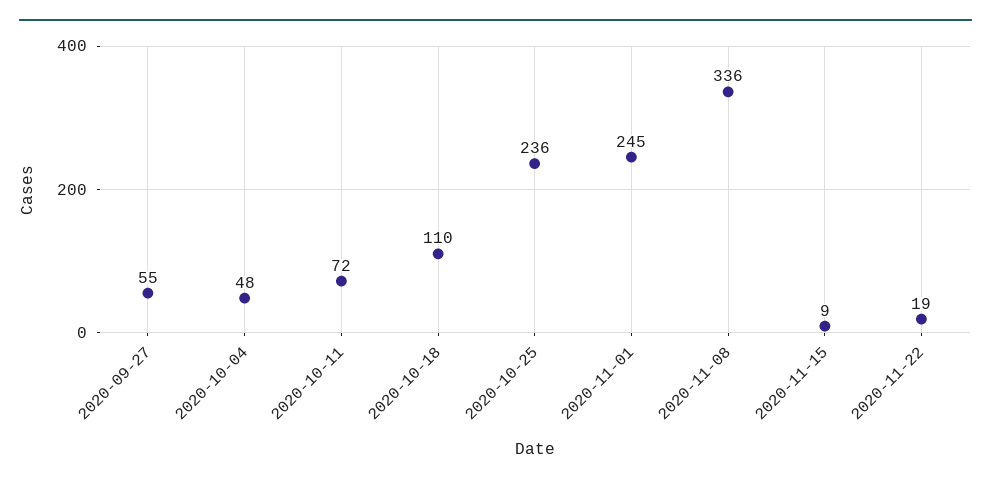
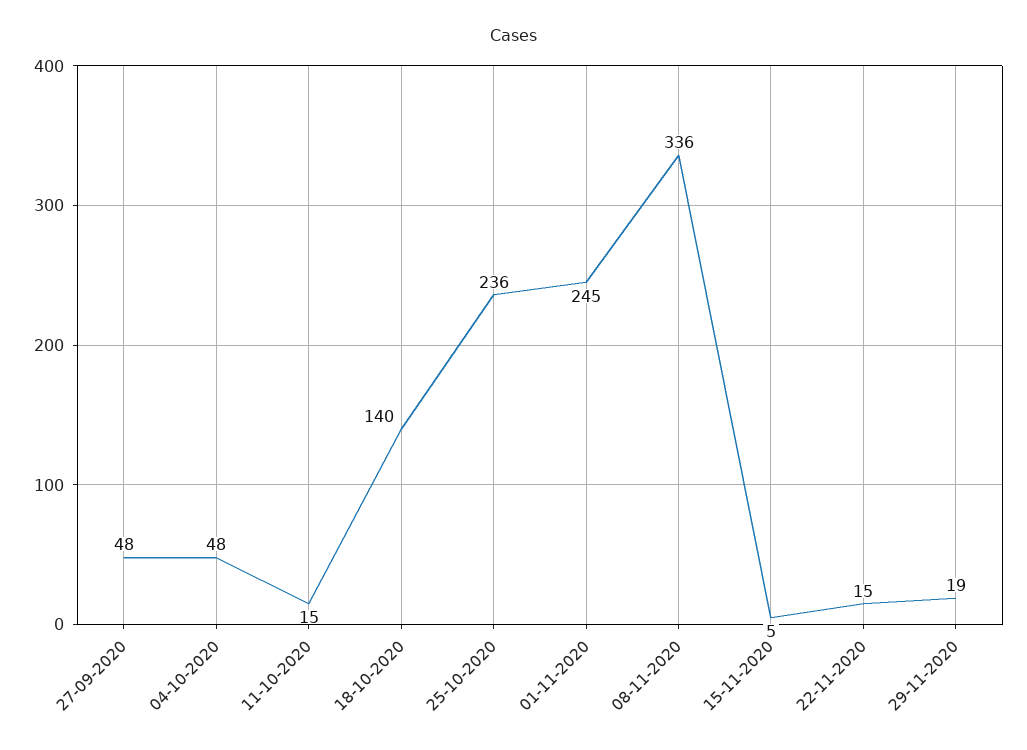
2020-09-27: 55 -> 48
2020-10-11: 72 -> 15
2020-10-18: 110 -> 140
2020-11-15: 9 -> 5
2020-11-22: 19 -> 15
29-11-2020: none -> 19

